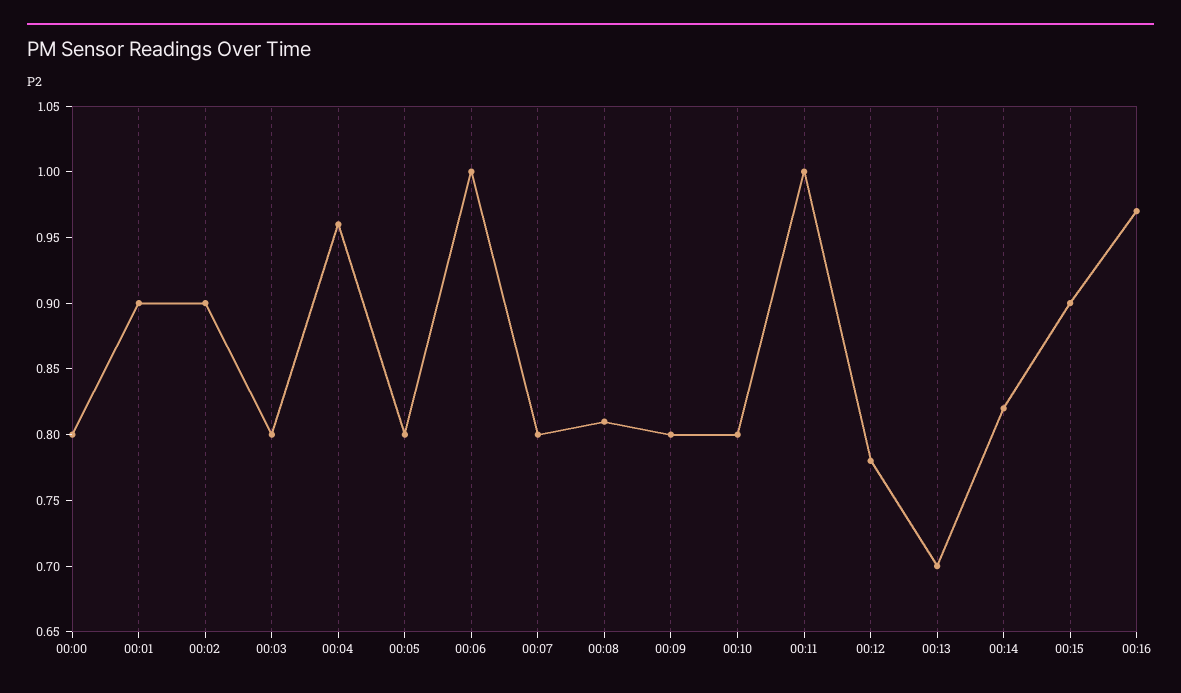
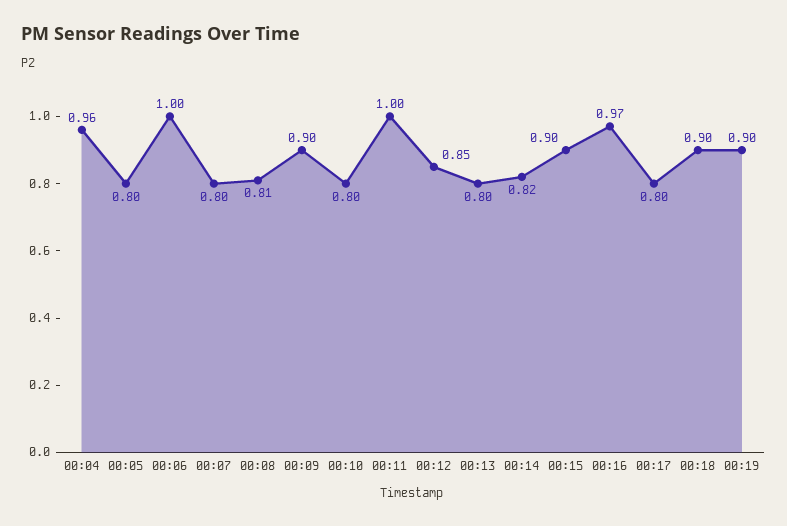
00:00: 0.8 -> none
00:01: 0.9 -> none
00:02: 0.9 -> none
00:03: 0.8 -> none
00:09: 0.8 -> 0.9
00:12: 0.78 -> 0.85
00:13: 0.7 -> 0.8
00:17: none -> 0.8
00:18: none -> 0.9
00:19: none -> 0.9

